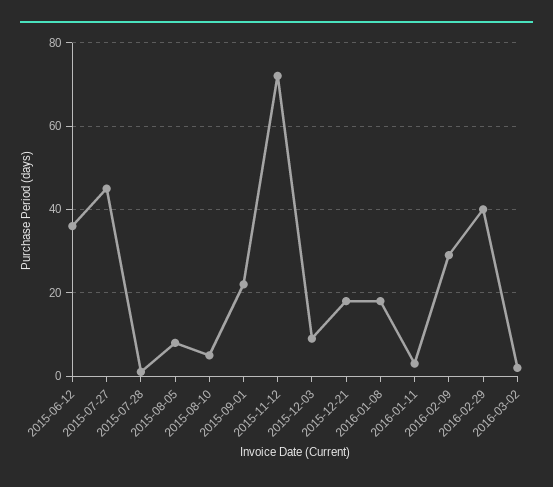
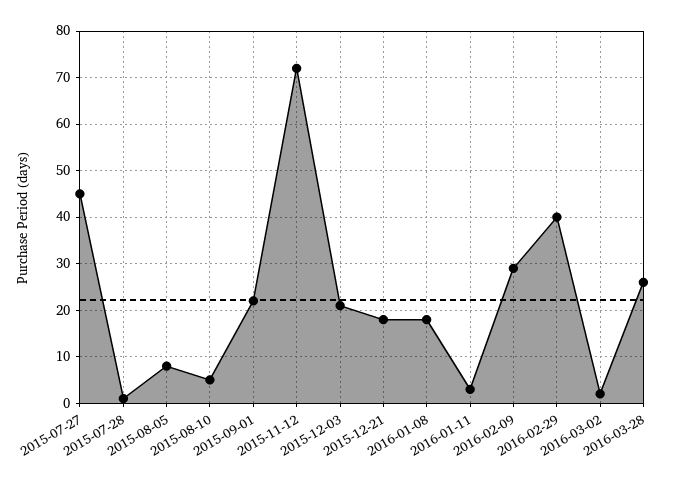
2015-06-12: 35 -> none
2015-12-03: 10 -> 20
2016-03-28: none -> 25

